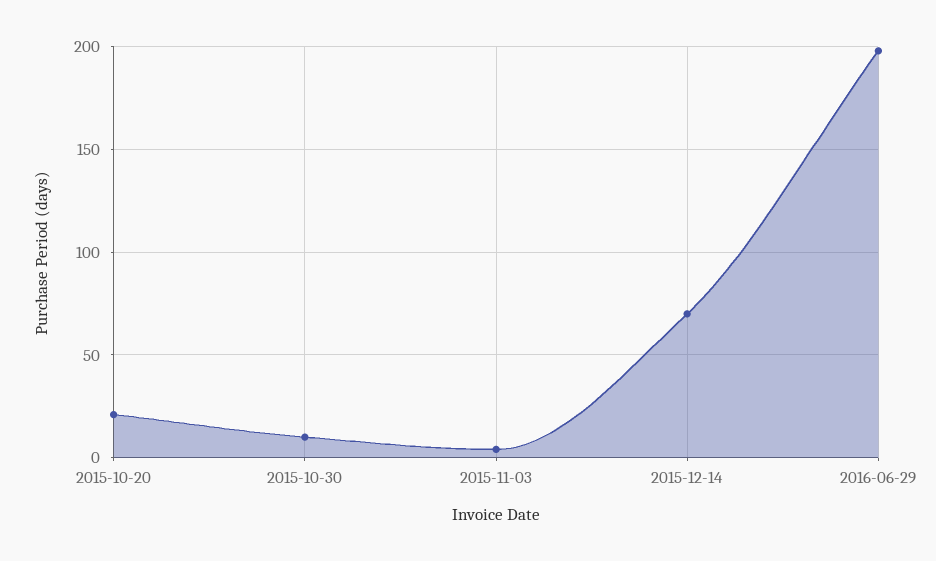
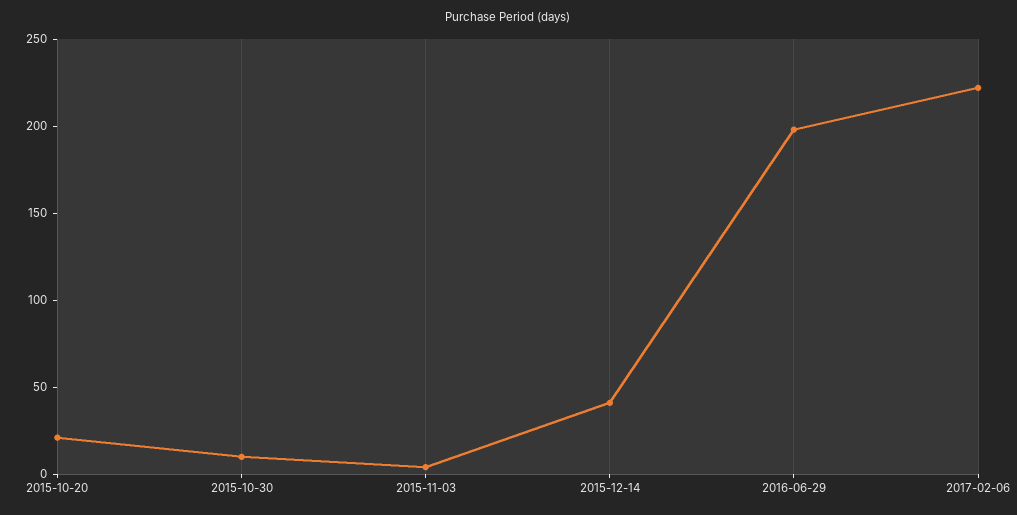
2015-12-14: 70 -> 40
2017-02-06: none -> 220

